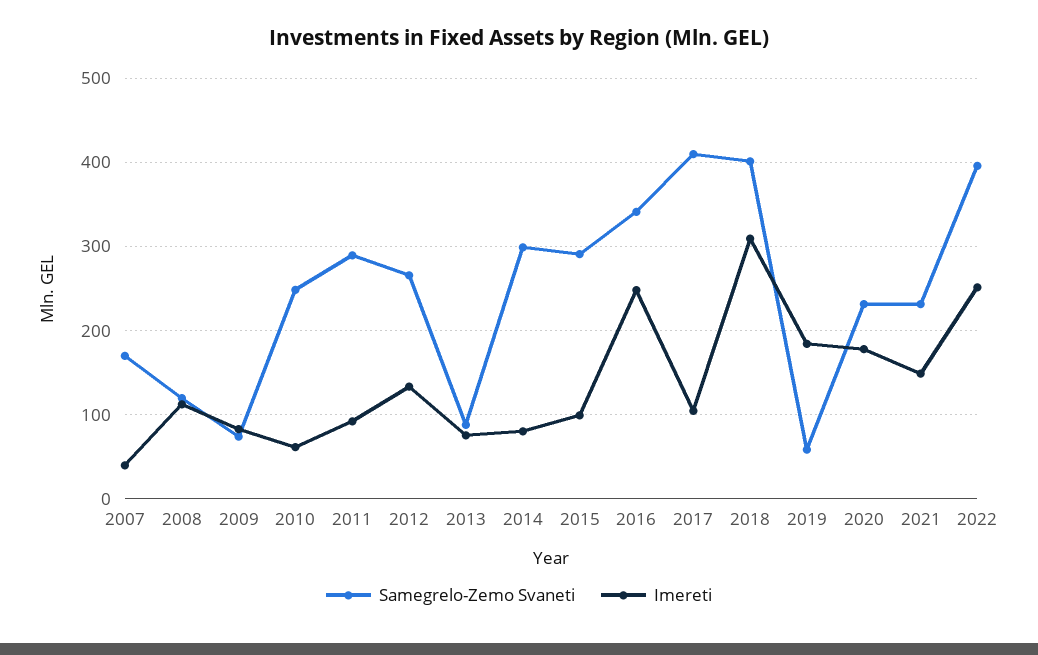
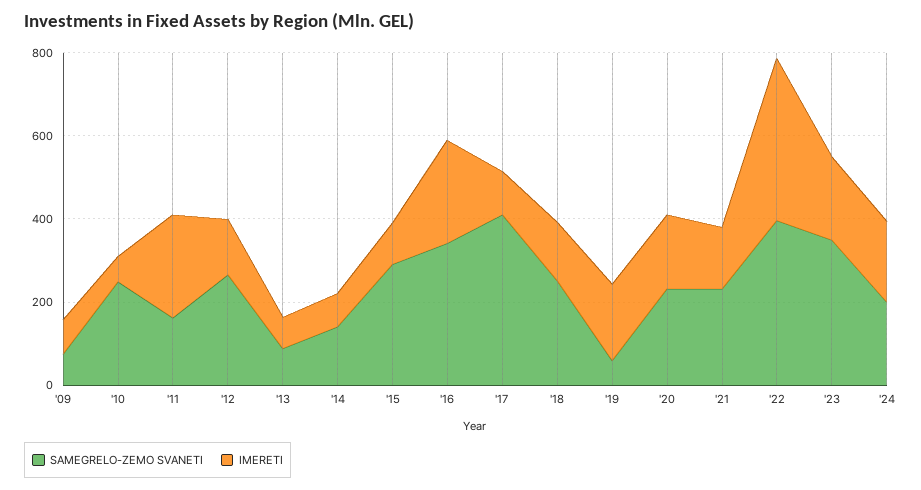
Samegrelo-Zemo Svaneti, 2007: 170 -> none
Imereti, 2007: 40 -> none
Samegrelo-Zemo Svaneti, 2008: 120 -> none
Imereti, 2008: 110 -> none
Samegrelo-Zemo Svaneti, 2011: 290 -> 150
Imereti, 2011: 90 -> 250
Samegrelo-Zemo Svaneti, 2014: 300 -> 150
Samegrelo-Zemo Svaneti, 2018: 400 -> 250
Imereti, 2018: 310 -> 150
Imereti, 2022: 250 -> 400
Samegrelo-Zemo Svaneti, '23: none -> 350
Imereti, '23: none -> 200
Samegrelo-Zemo Svaneti, '24: none -> 200
Imereti, '24: none -> 200

